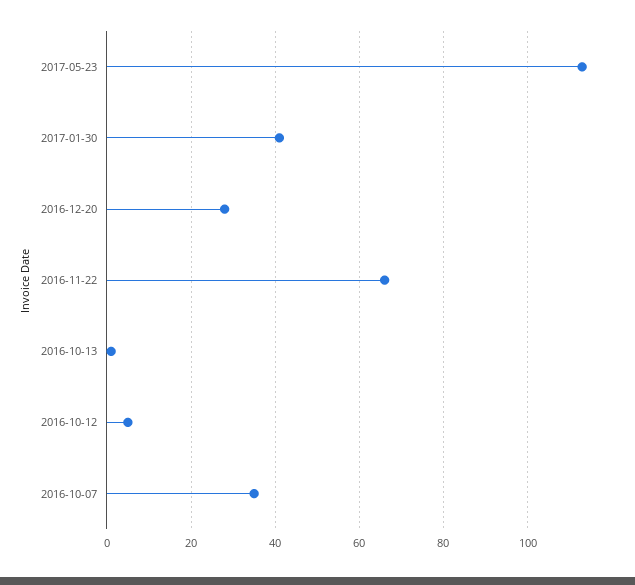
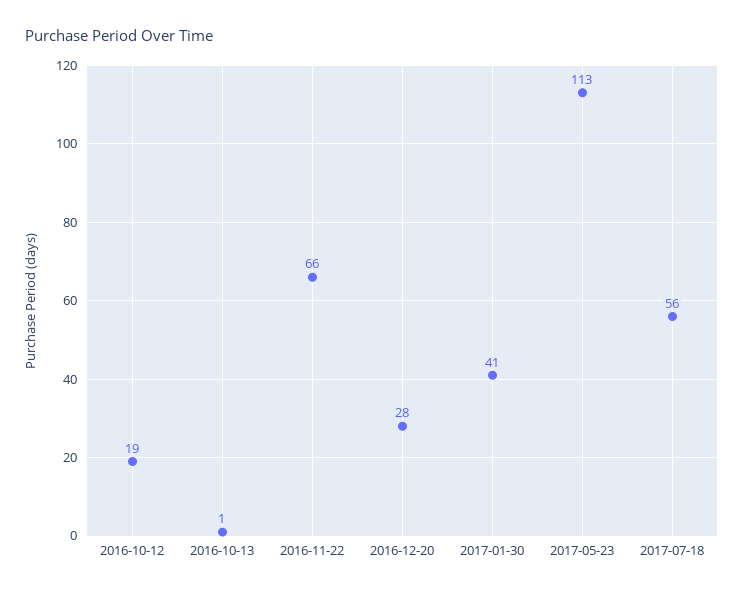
2016-10-12: 5 -> 19
2016-10-07: 35 -> none
2017-07-18: none -> 56

